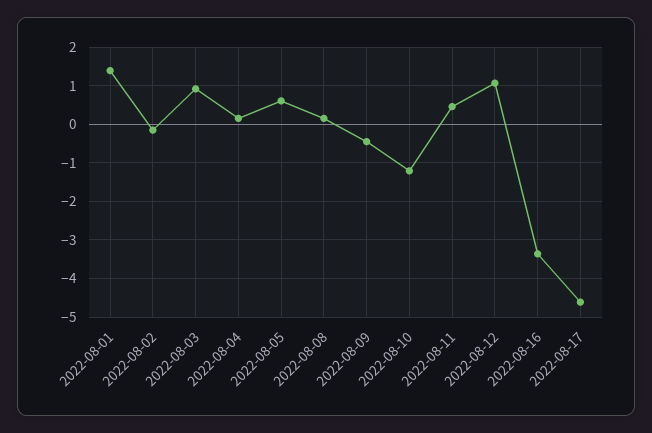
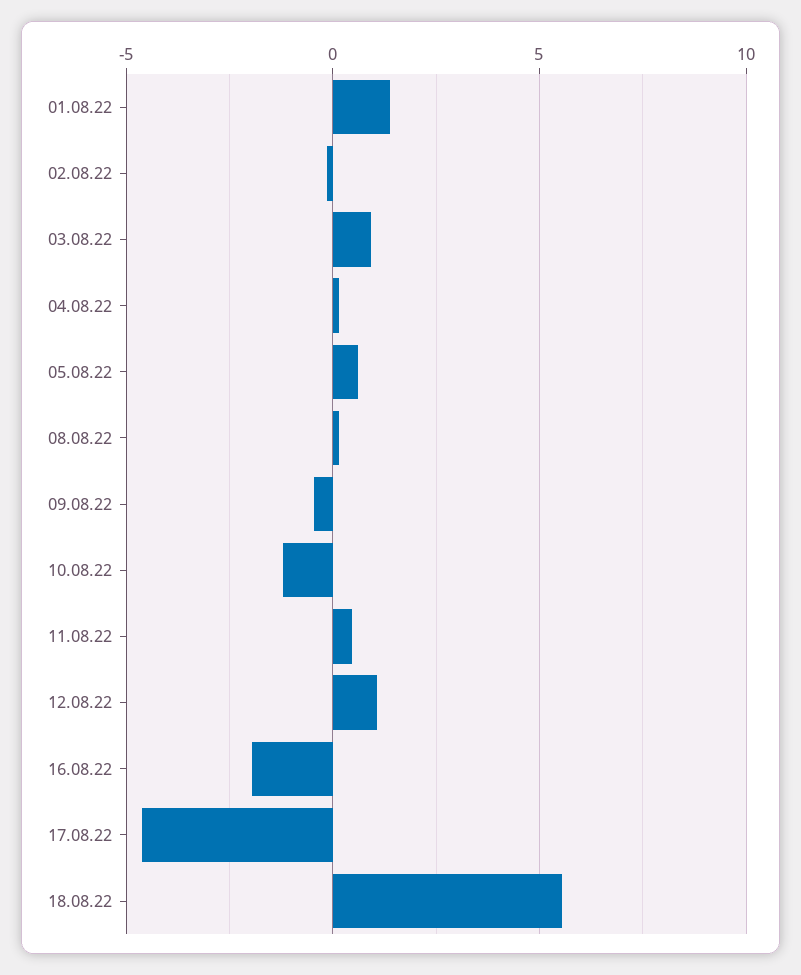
2022-08-16: -3.4 -> -2
18.08.22: none -> 5.5

